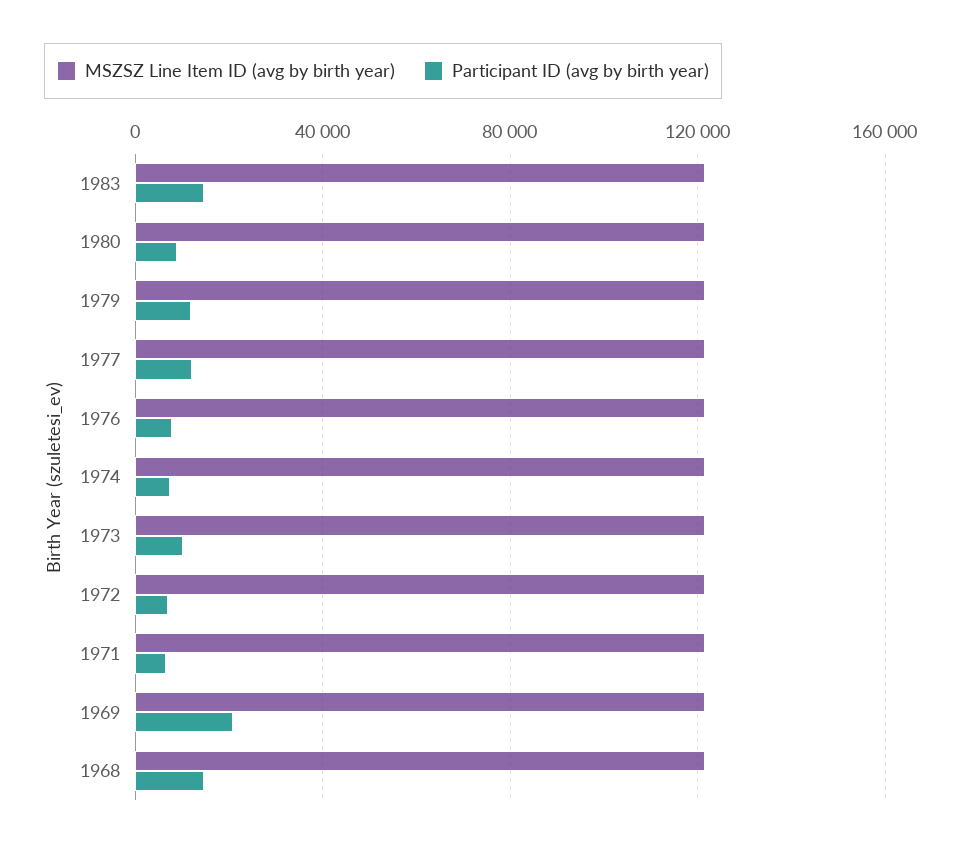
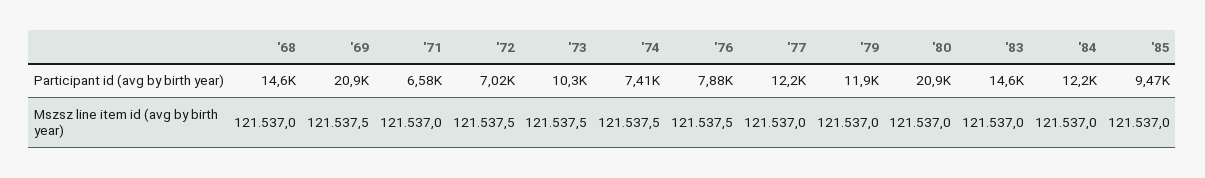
Participant ID (avg by birth year), 1980: 10000 -> 20900
Participant ID (avg by birth year), '84: none -> 12200
Participant ID (avg by birth year), '85: none -> 9470
MSZSZ Line Item ID (avg by birth year), '84: none -> 121537
MSZSZ Line Item ID (avg by birth year), '85: none -> 121537

